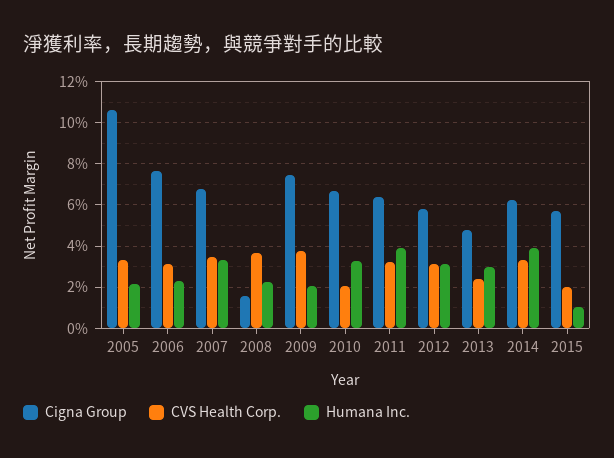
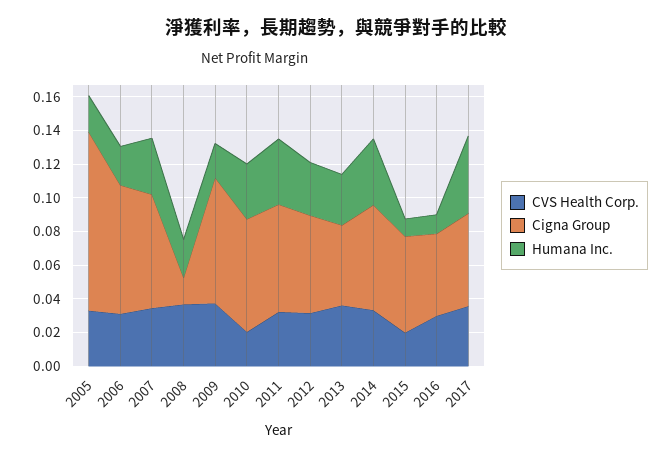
CVS Health Corp., 2013: 0.025 -> 0.035
CVS Health Corp., 2016: none -> 0.03
Cigna Group, 2016: none -> 0.05
Humana Inc., 2016: none -> 0.01
CVS Health Corp., 2017: none -> 0.035
Cigna Group, 2017: none -> 0.055
Humana Inc., 2017: none -> 0.045

